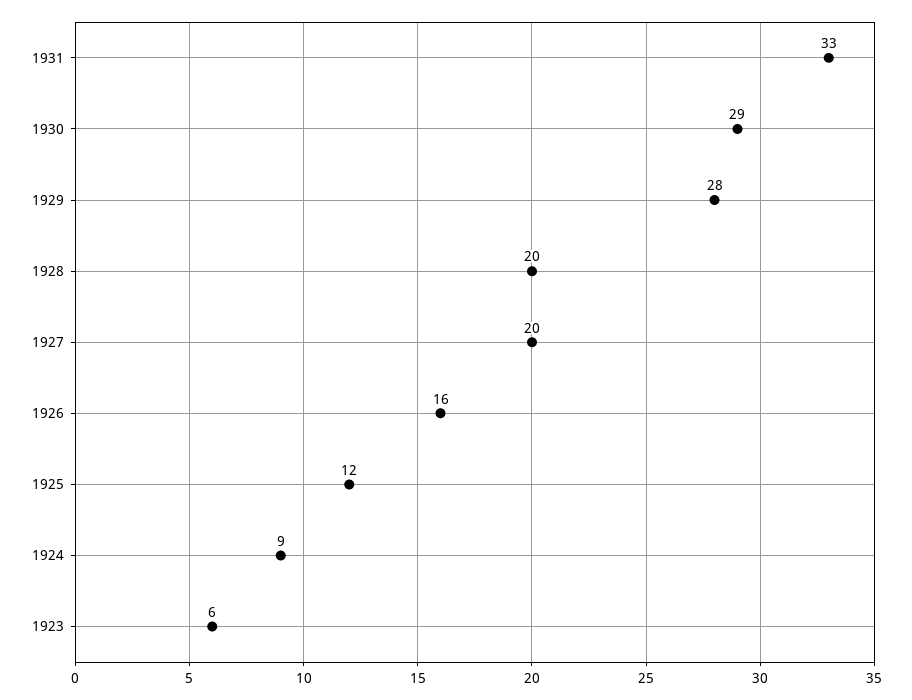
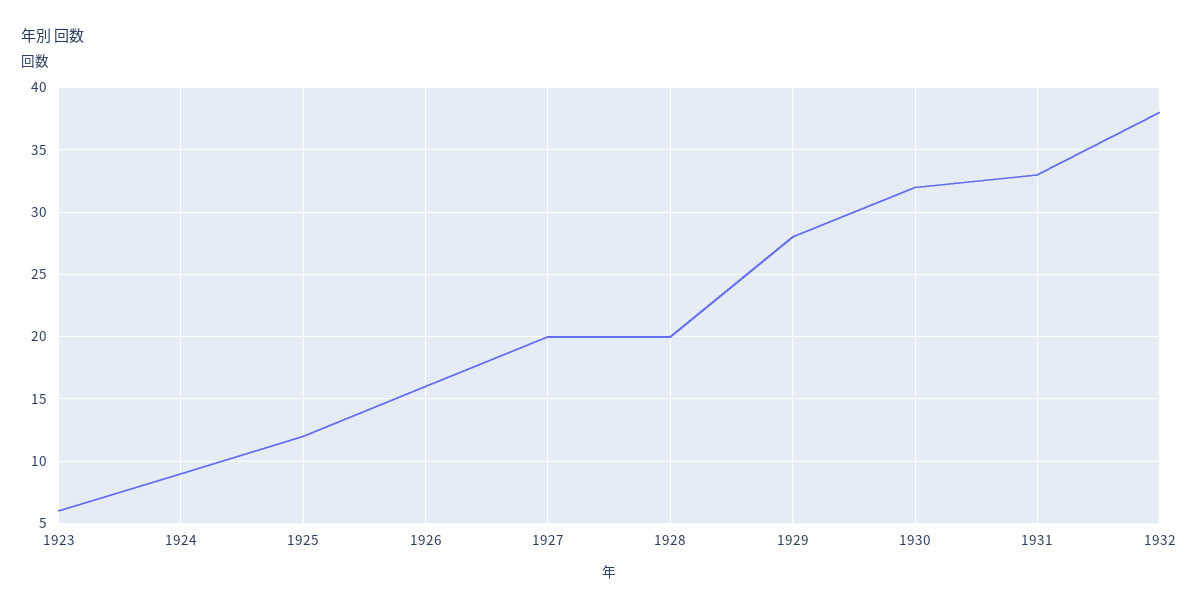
1930: 29 -> 32
1932: none -> 38

